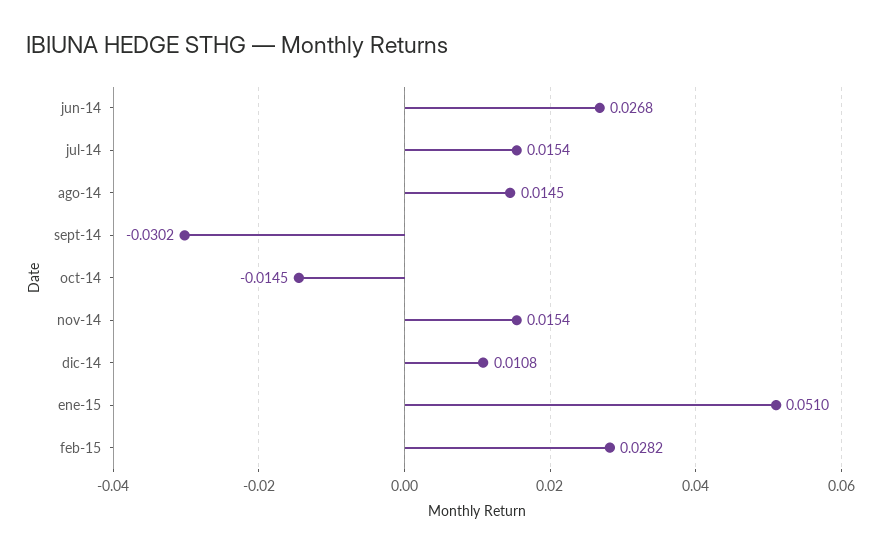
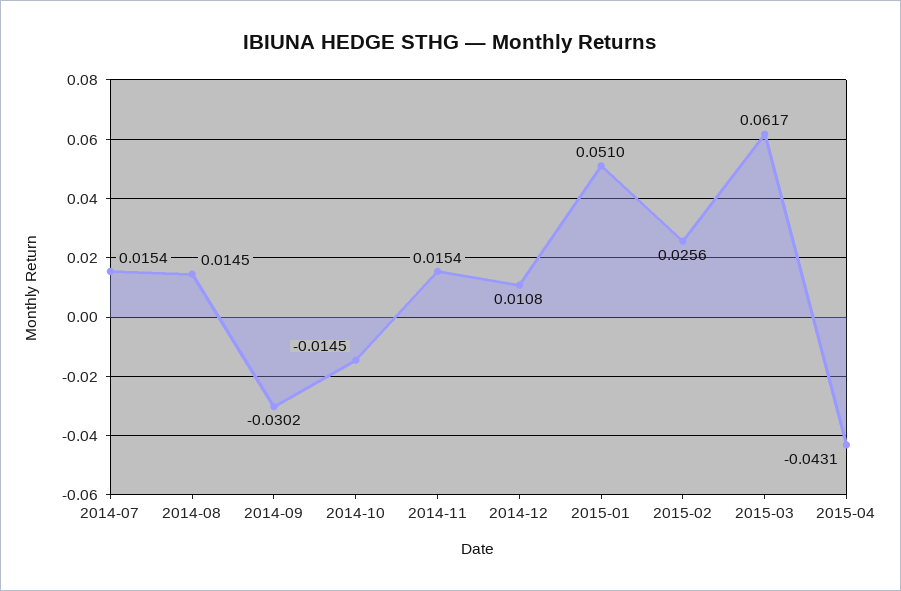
jun-14: 0.0268 -> none
feb-15: 0.0282 -> 0.0256
2015-03: none -> 0.0617
2015-04: none -> -0.0431

